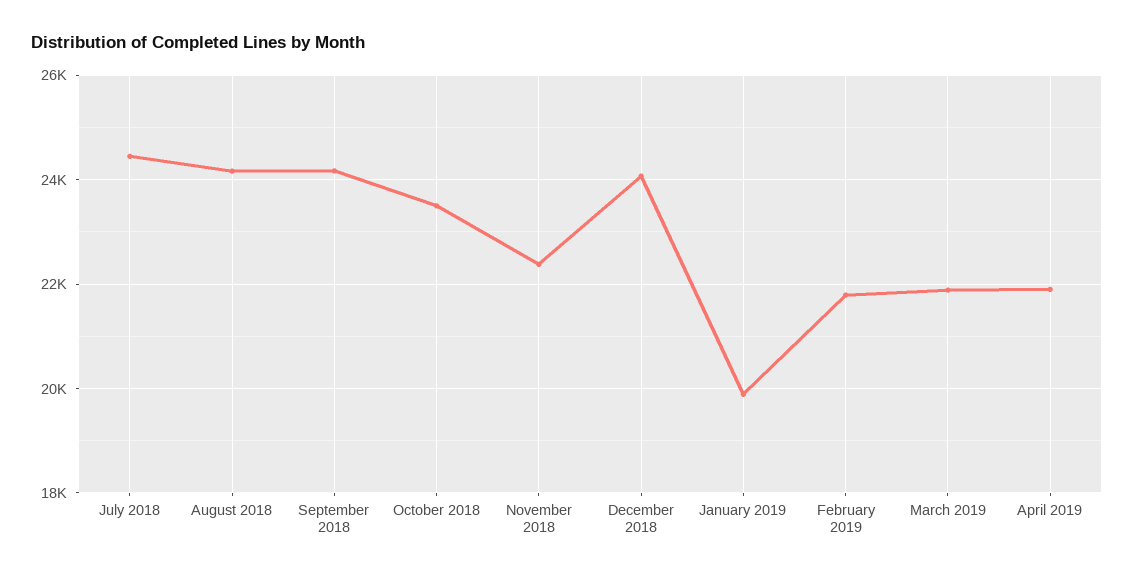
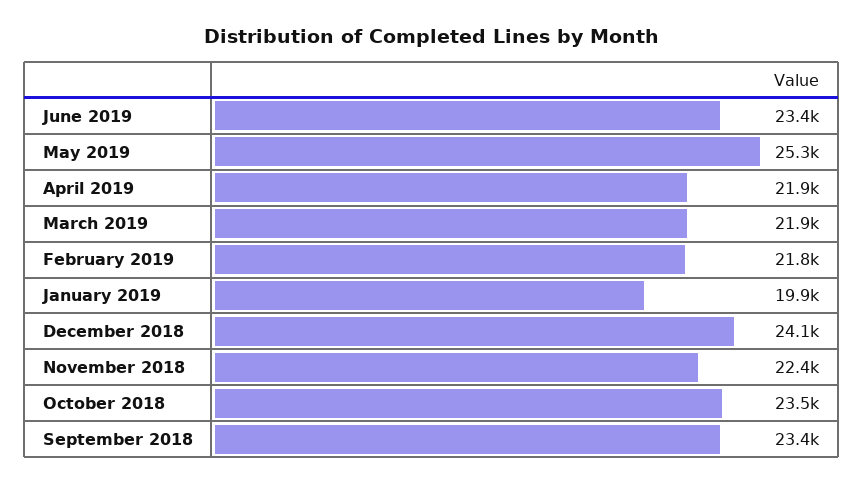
July 2018: 24400 -> none
August 2018: 24200 -> none
September 2018: 24200 -> 23400
June 2019: none -> 23400
May 2019: none -> 25300

